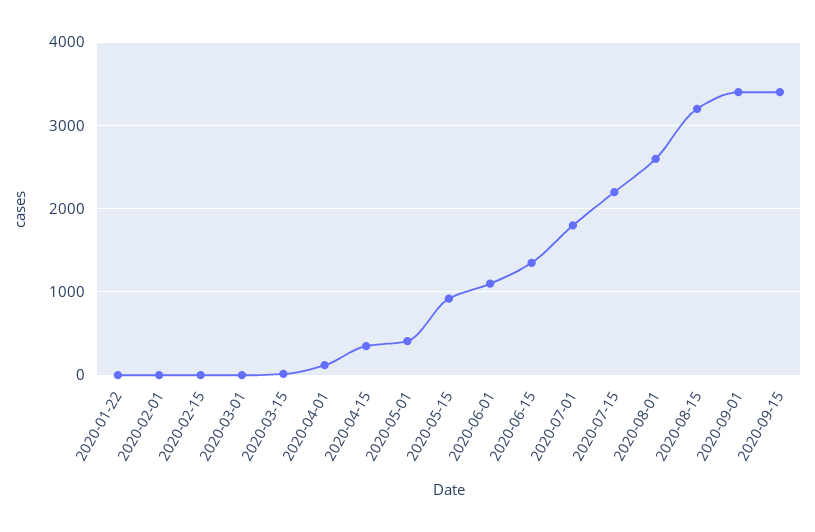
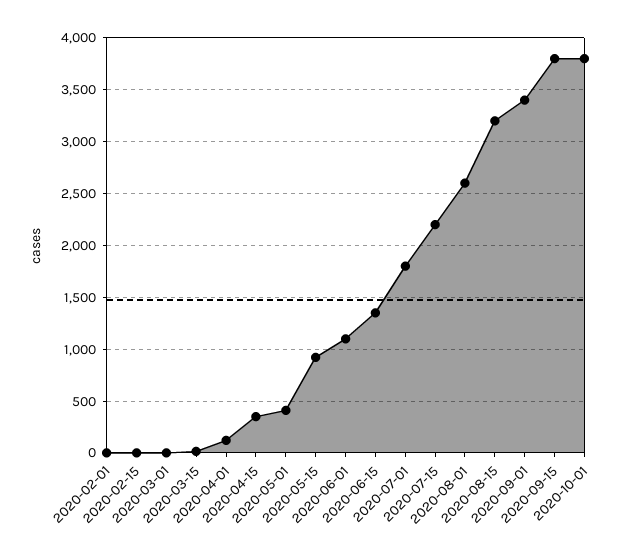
2020-01-22: 0 -> none
2020-09-15: 3400 -> 3800
2020-10-01: none -> 3800

